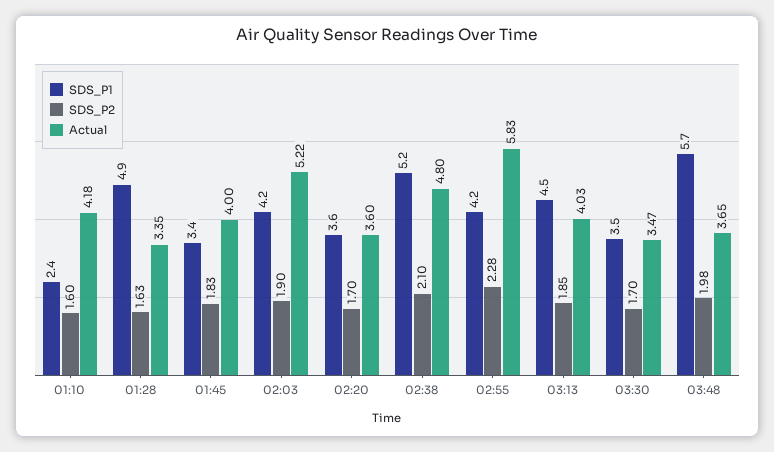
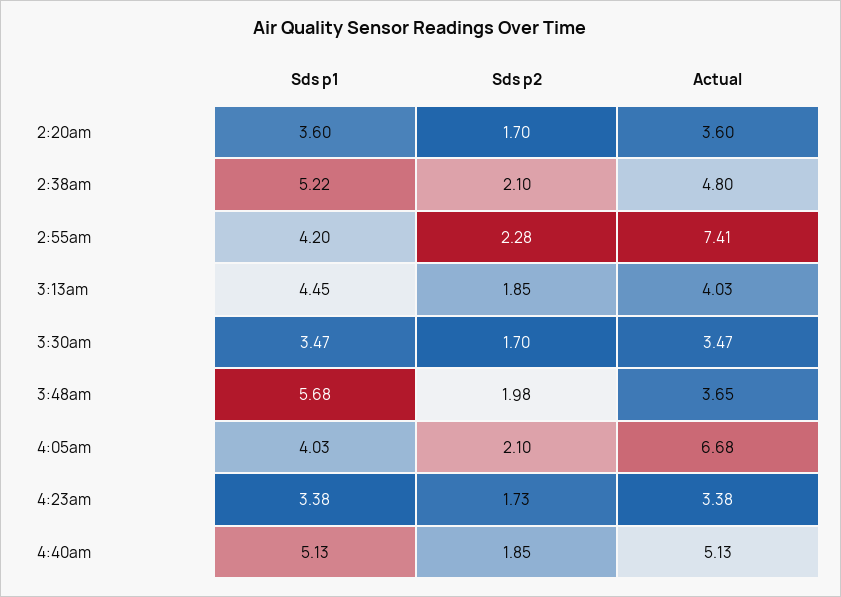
SDS_P1, 01:10: 2.4 -> none
SDS_P2, 01:10: 1.6 -> none
Actual, 01:10: 4.18 -> none
SDS_P1, 01:28: 4.9 -> none
SDS_P2, 01:28: 1.63 -> none
Actual, 01:28: 3.35 -> none
SDS_P1, 01:45: 3.4 -> none
SDS_P2, 01:45: 1.83 -> none
Actual, 01:45: 4 -> none
SDS_P1, 02:03: 4.2 -> none
SDS_P2, 02:03: 1.9 -> none
Actual, 02:03: 5.22 -> none
Actual, 02:55: 5.83 -> 7.41
SDS_P1, 4:05am: none -> 4.03
SDS_P2, 4:05am: none -> 2.1
Actual, 4:05am: none -> 6.68
SDS_P1, 4:23am: none -> 3.38
SDS_P2, 4:23am: none -> 1.73
Actual, 4:23am: none -> 3.38
SDS_P1, 4:40am: none -> 5.13
SDS_P2, 4:40am: none -> 1.85
Actual, 4:40am: none -> 5.13

